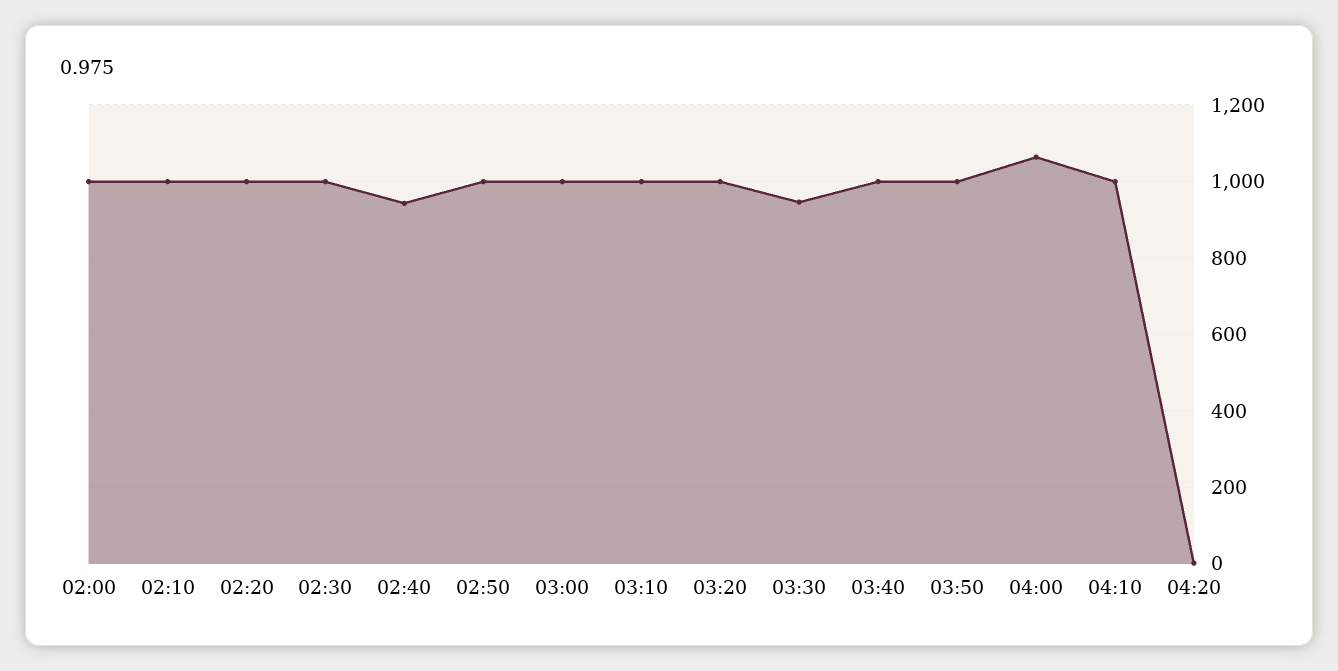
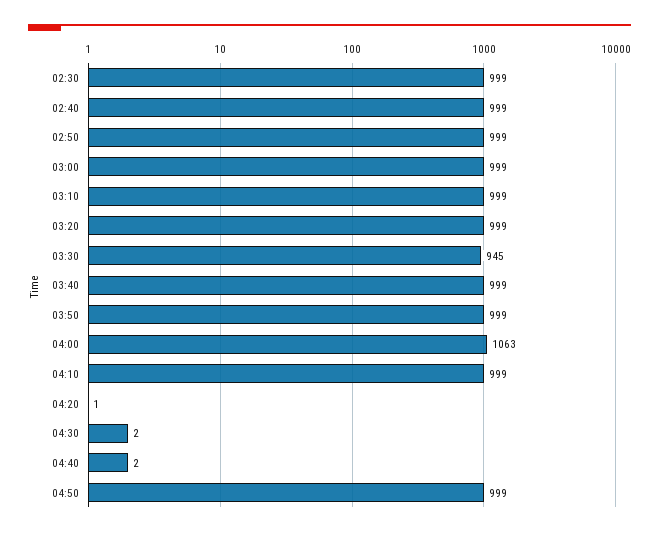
02:00: 1000 -> none
02:10: 1000 -> none
02:20: 1000 -> none
02:40: 940 -> 999
04:30: none -> 2
04:40: none -> 2
04:50: none -> 999

